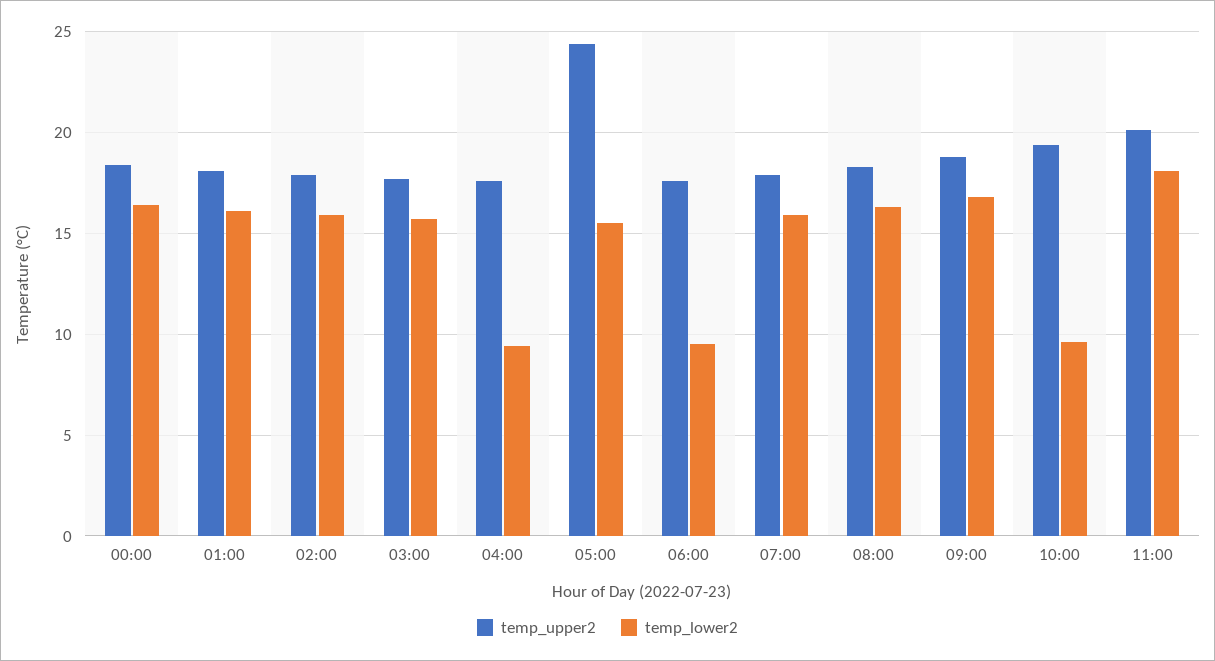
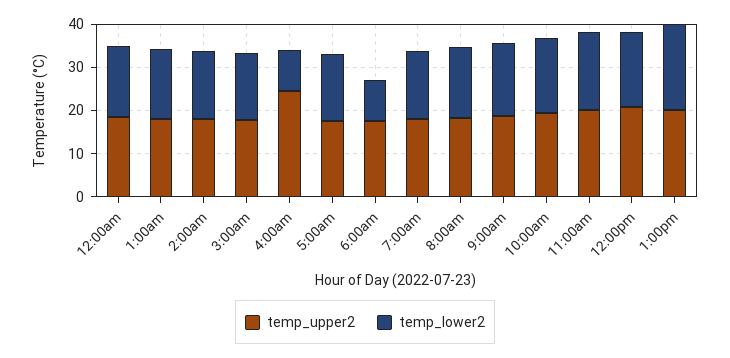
temp_upper2, 04:00: 17.5 -> 24
temp_upper2, 05:00: 24.5 -> 18
temp_lower2, 10:00: 9.5 -> 18
temp_upper2, 12:00pm: none -> 20
temp_lower2, 12:00pm: none -> 18
temp_upper2, 1:00pm: none -> 20
temp_lower2, 1:00pm: none -> 20

